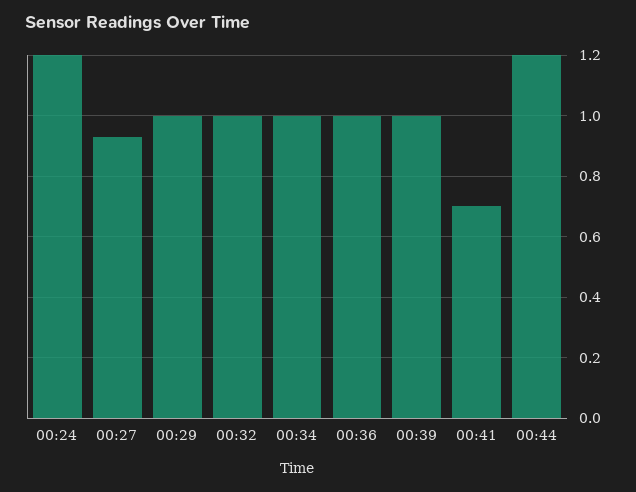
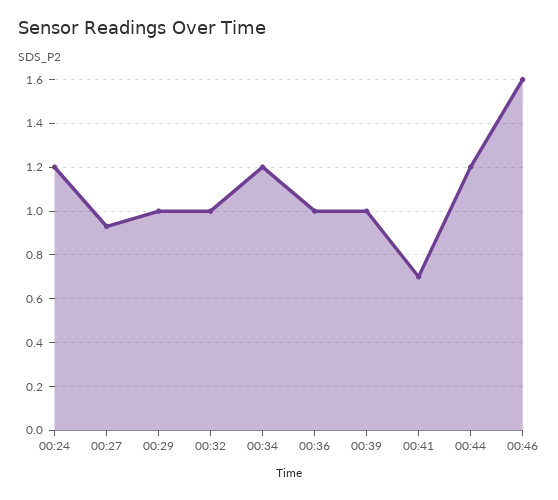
00:34: 1 -> 1.2
00:46: none -> 1.6

